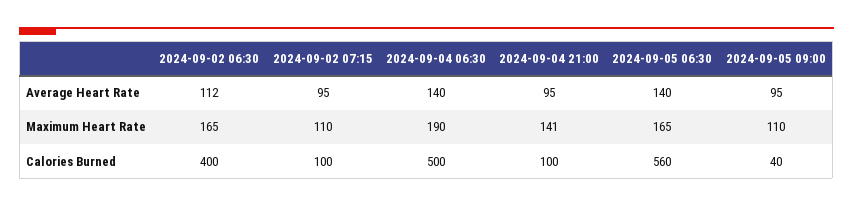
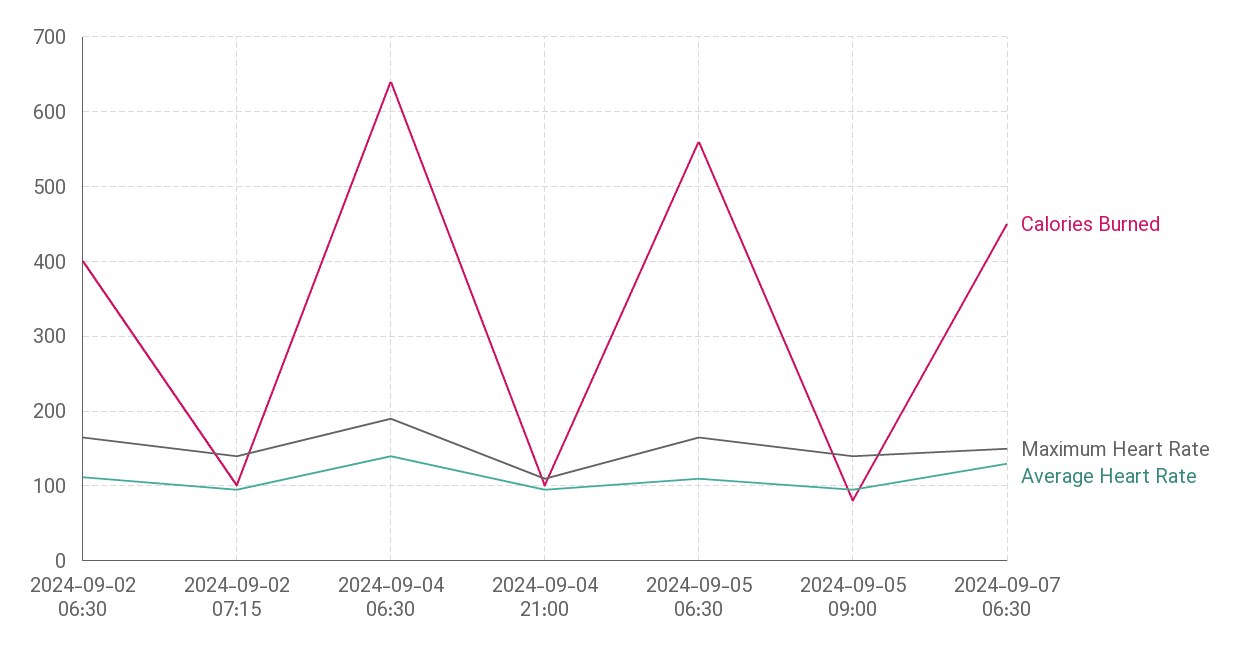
Average Heart Rate, 2024-09-05 06:30: 140 -> 110
Maximum Heart Rate, 2024-09-02 07:15: 110 -> 140
Maximum Heart Rate, 2024-09-04 21:00: 141 -> 110
Maximum Heart Rate, 2024-09-05 09:00: 110 -> 140
Calories Burned, 2024-09-04 06:30: 500 -> 640
Calories Burned, 2024-09-05 09:00: 40 -> 80
Calories Burned, 2024-09-07 06:30: none -> 450
Maximum Heart Rate, 2024-09-07 06:30: none -> 150
Average Heart Rate, 2024-09-07 06:30: none -> 130

